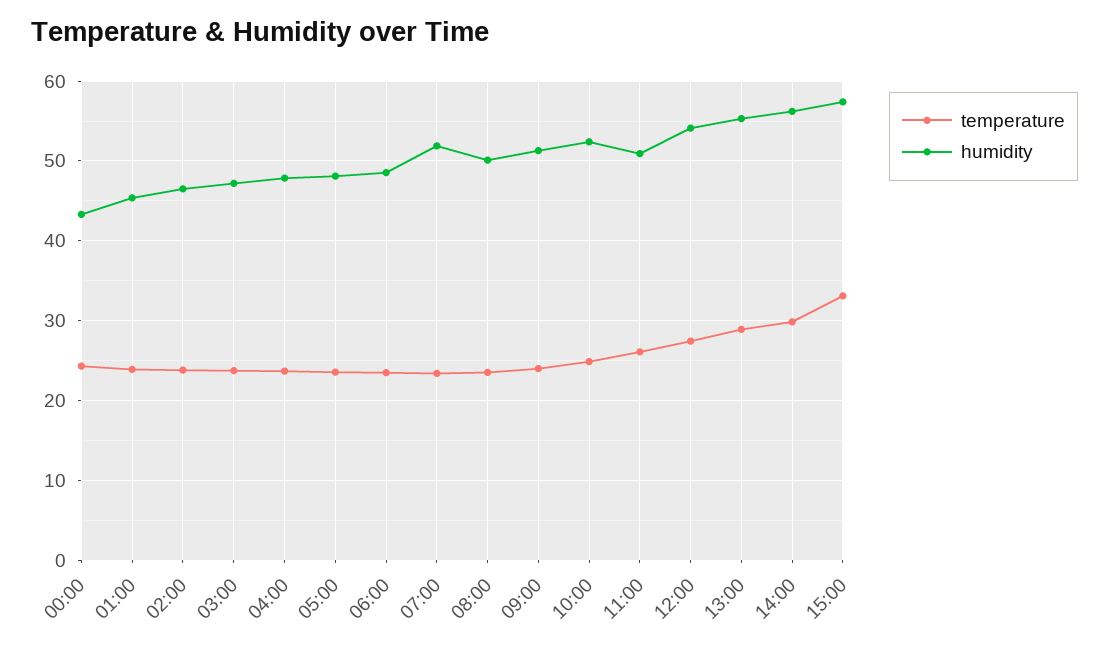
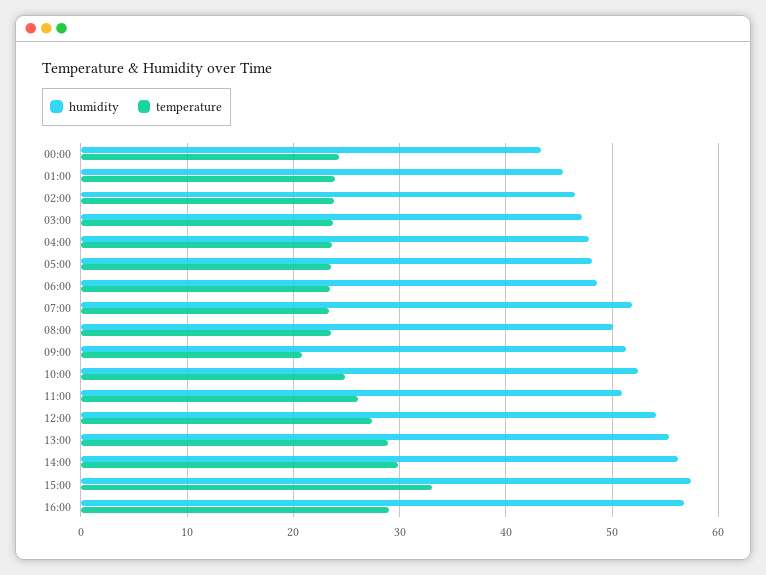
temperature, 09:00: 24 -> 21
humidity, 16:00: none -> 57
temperature, 16:00: none -> 29

